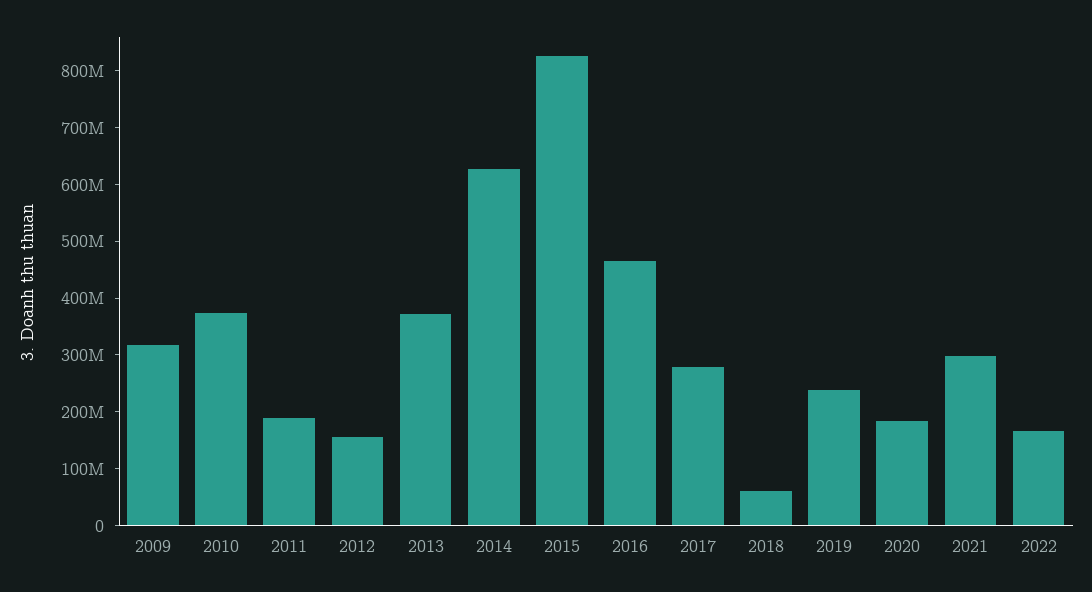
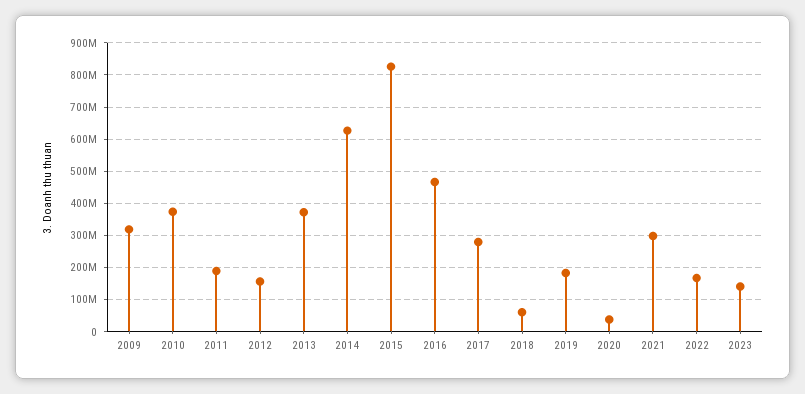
2019: 240000000 -> 180000000
2020: 180000000 -> 40000000
2023: none -> 140000000

